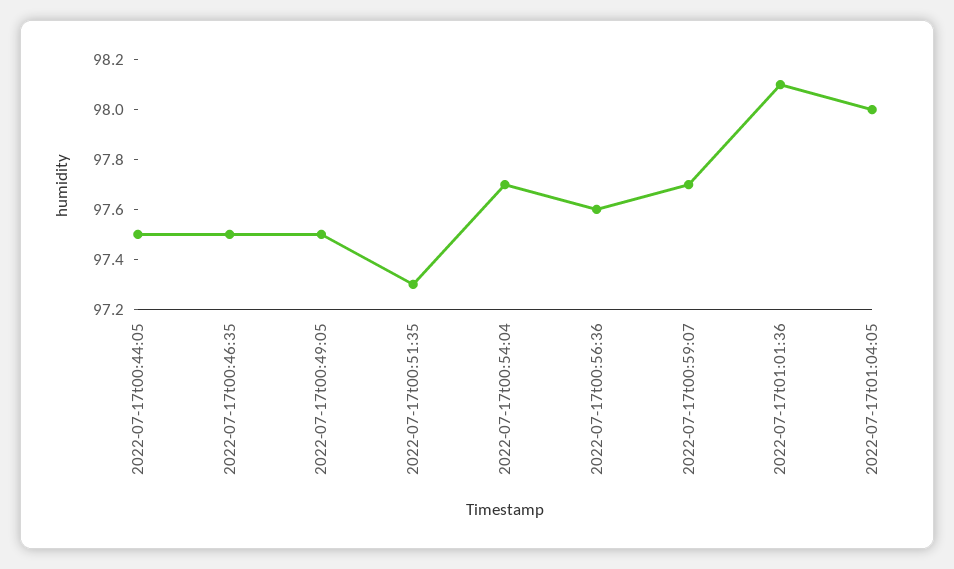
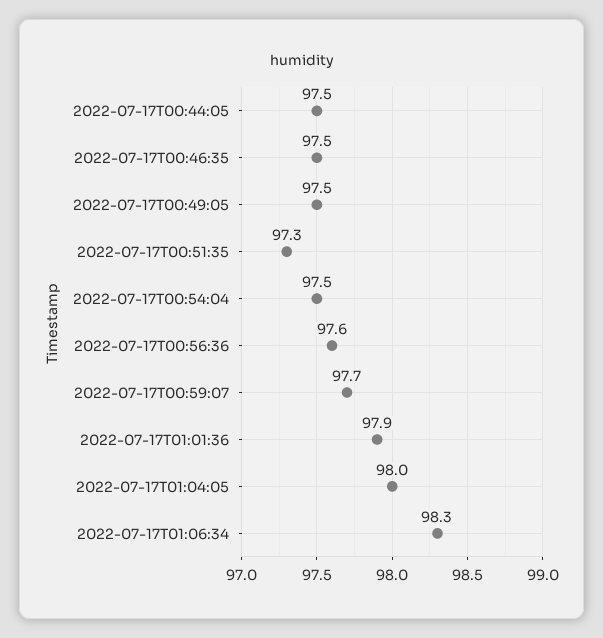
2022-07-17t00:54:04: 97.7 -> 97.5
2022-07-17t01:01:36: 98.1 -> 97.9
2022-07-17T01:06:34: none -> 98.3

